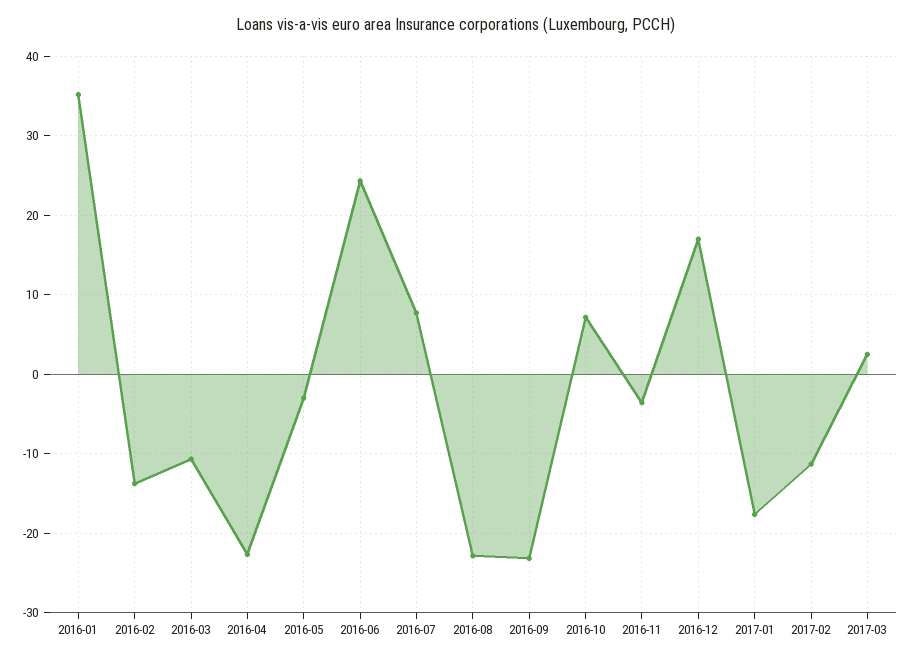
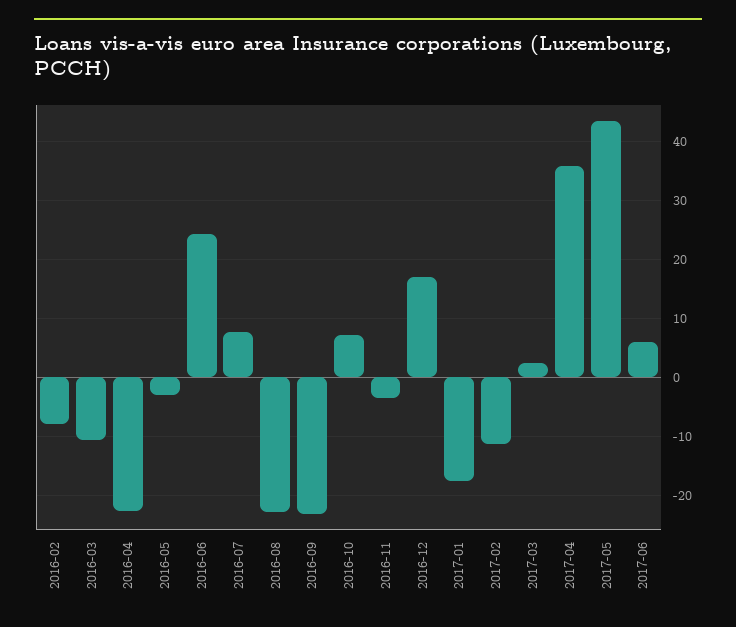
2016-01: 35 -> none
2016-02: -14 -> -8
2017-04: none -> 36
2017-05: none -> 44
2017-06: none -> 6

